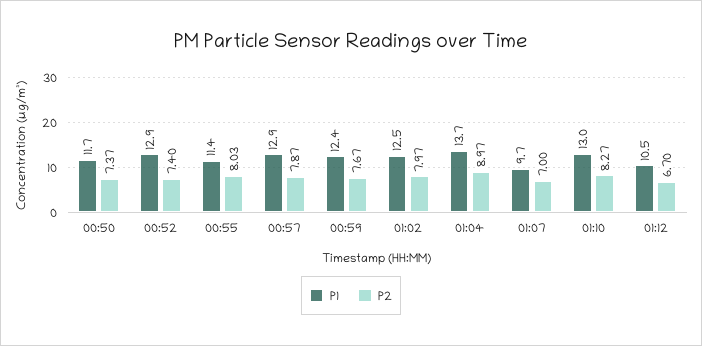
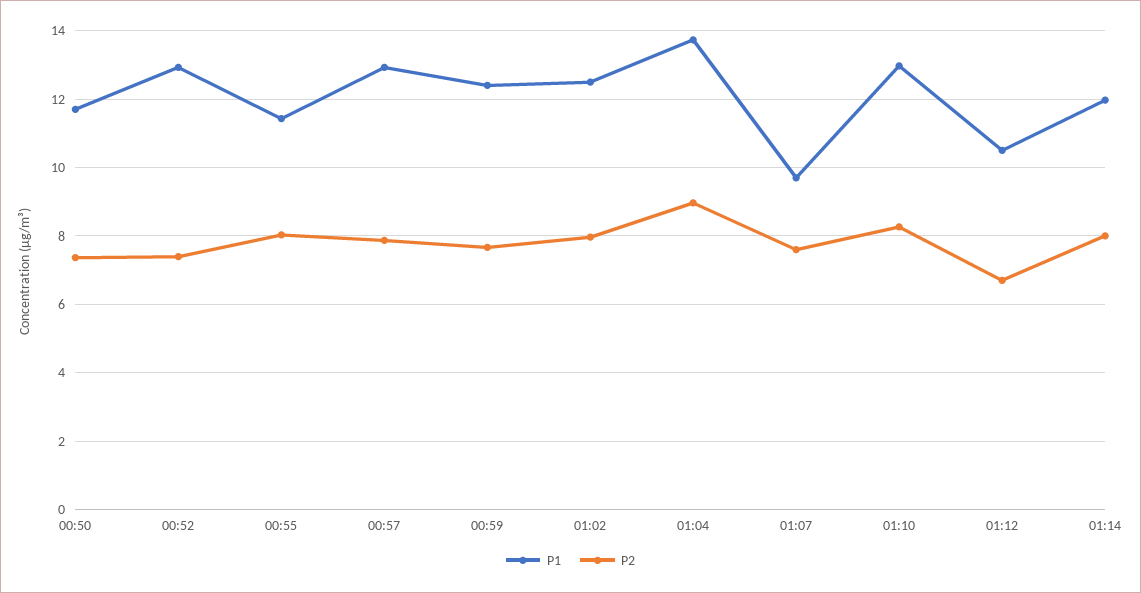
P2, 01:07: 7 -> 7.6
P1, 01:14: none -> 12
P2, 01:14: none -> 8

